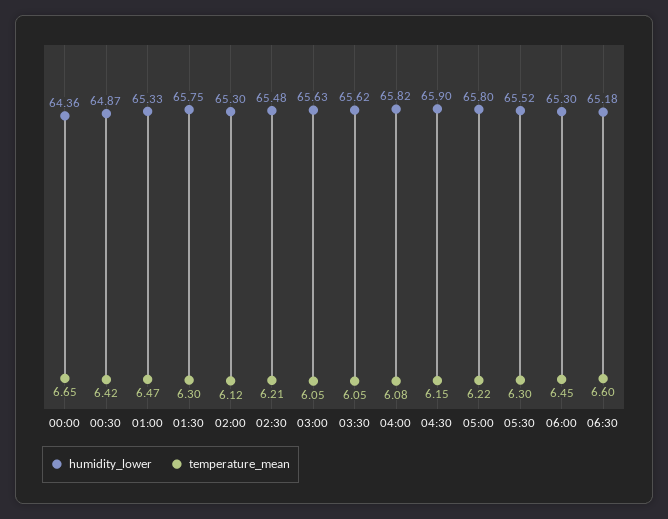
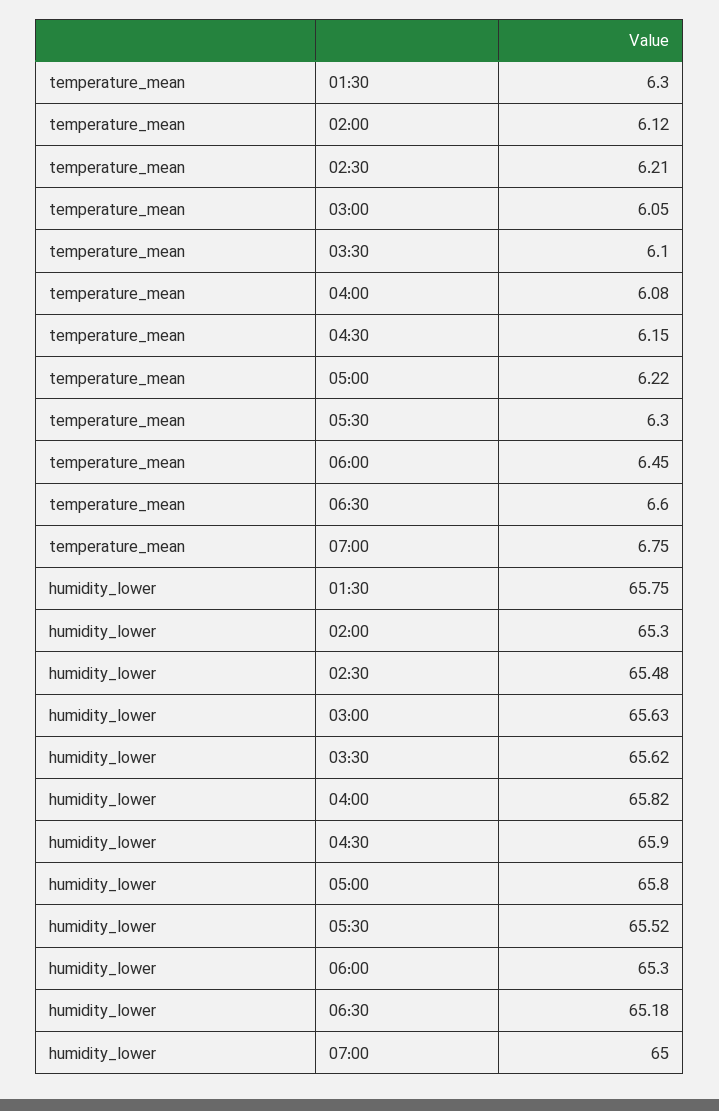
humidity_lower, 00:00: 64.36 -> none
temperature_mean, 00:00: 6.65 -> none
humidity_lower, 00:30: 64.87 -> none
temperature_mean, 00:30: 6.42 -> none
humidity_lower, 01:00: 65.33 -> none
temperature_mean, 01:00: 6.47 -> none
temperature_mean, 03:30: 6.05 -> 6.1
temperature_mean, 07:00: none -> 6.75
humidity_lower, 07:00: none -> 65

